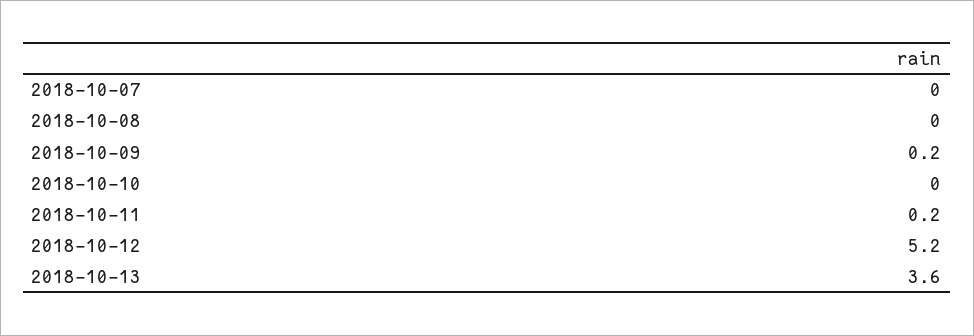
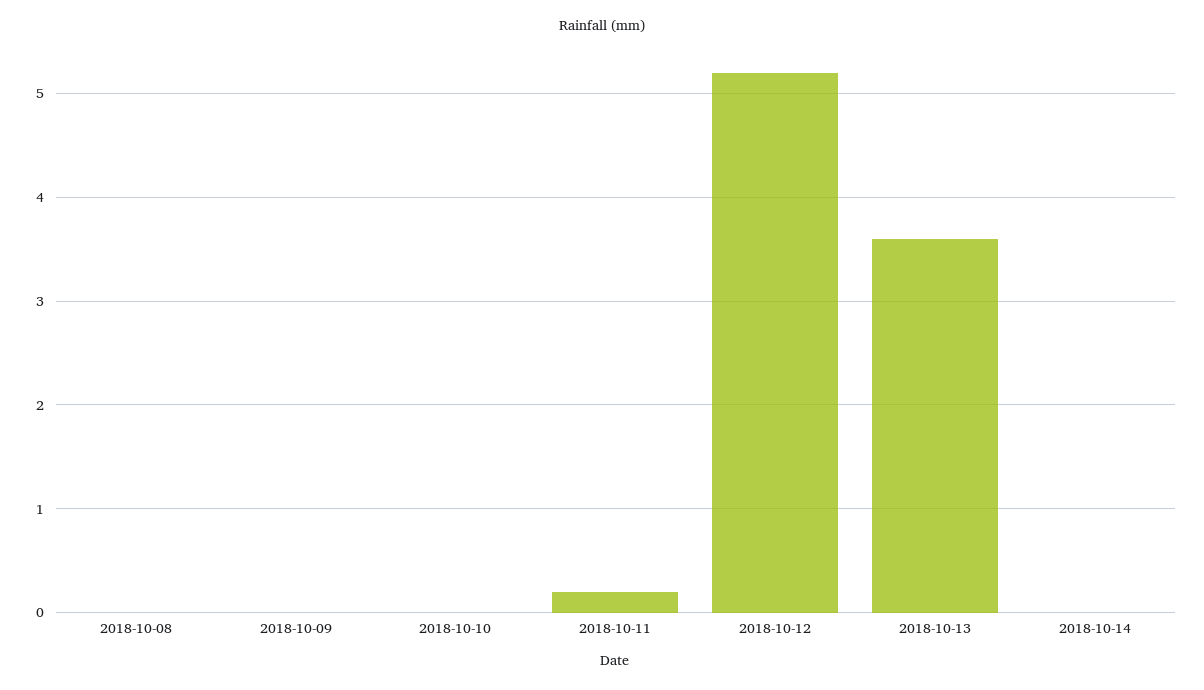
2018-10-07: 0 -> none
2018-10-09: 0.2 -> 0
2018-10-14: none -> 0

